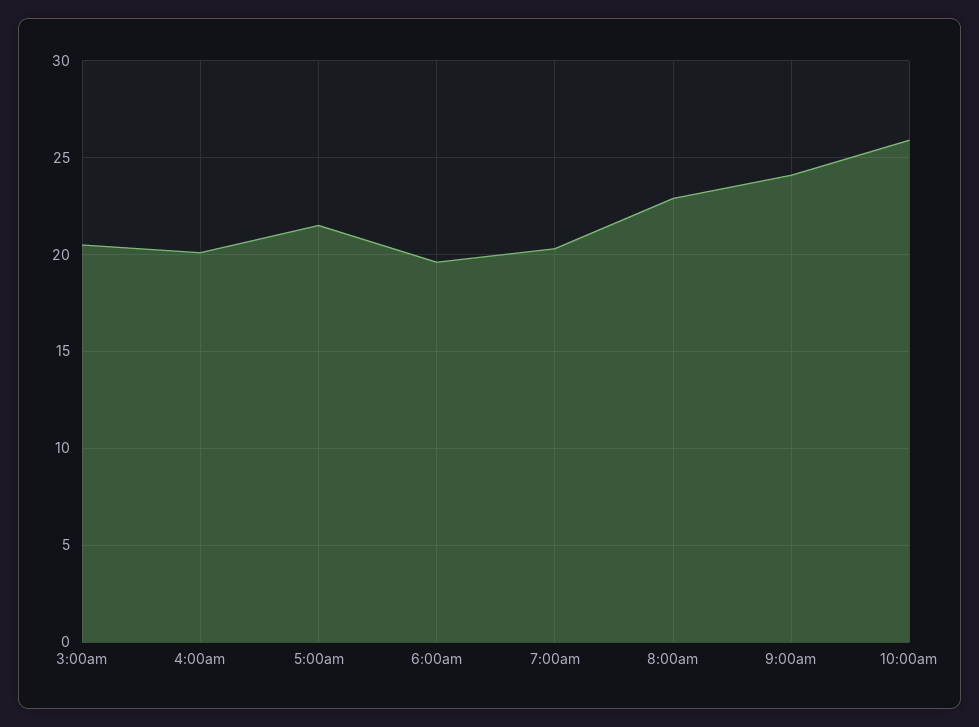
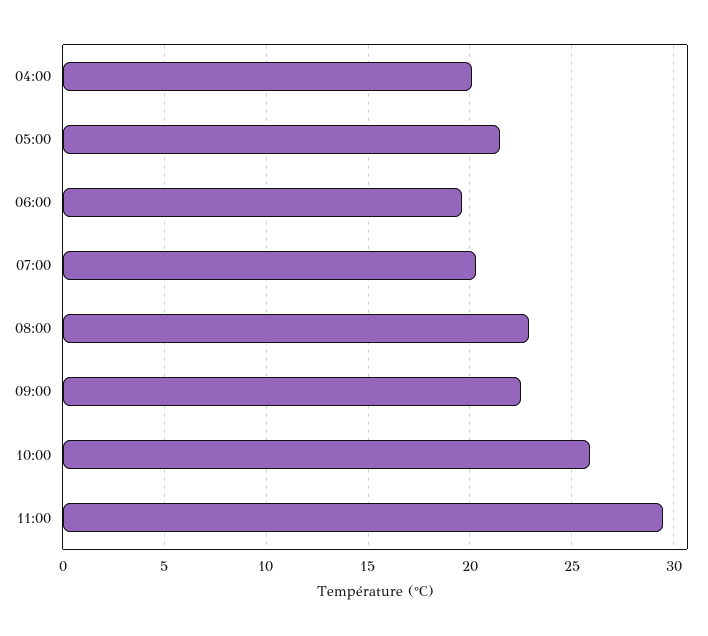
3:00am: 20.5 -> none
9:00am: 24 -> 22.5
11:00: none -> 29.5

